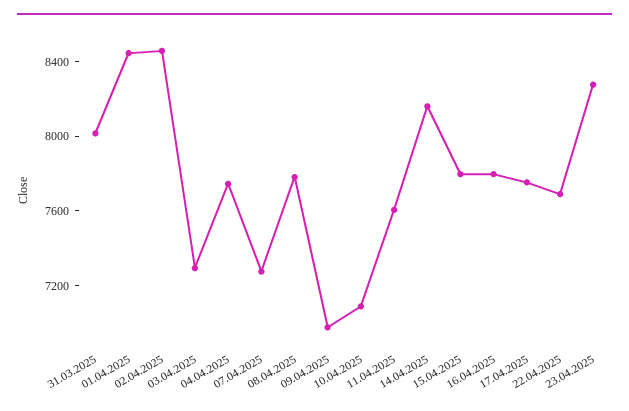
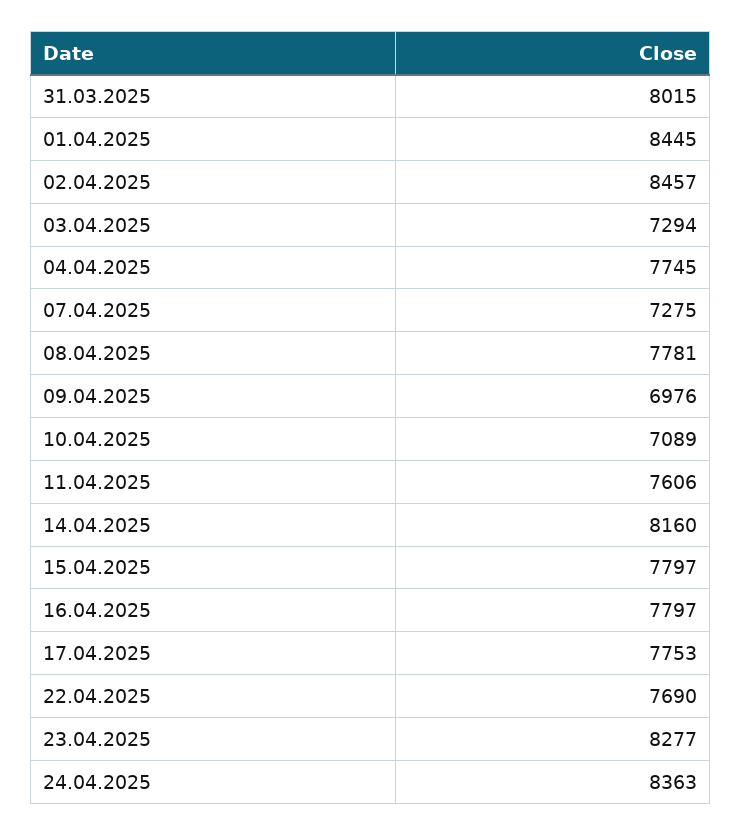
24.04.2025: none -> 8363

